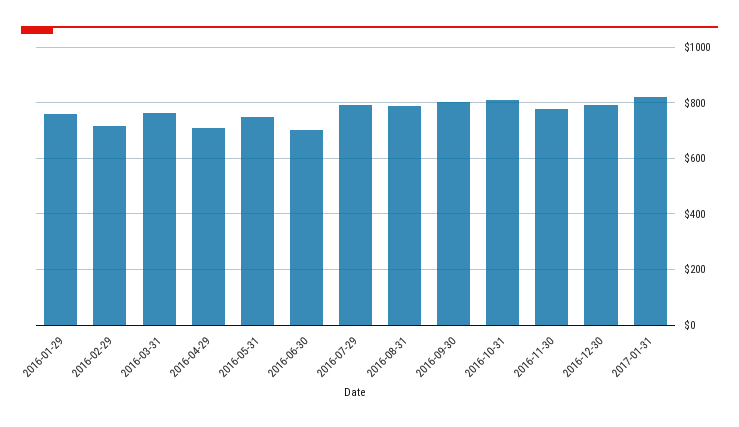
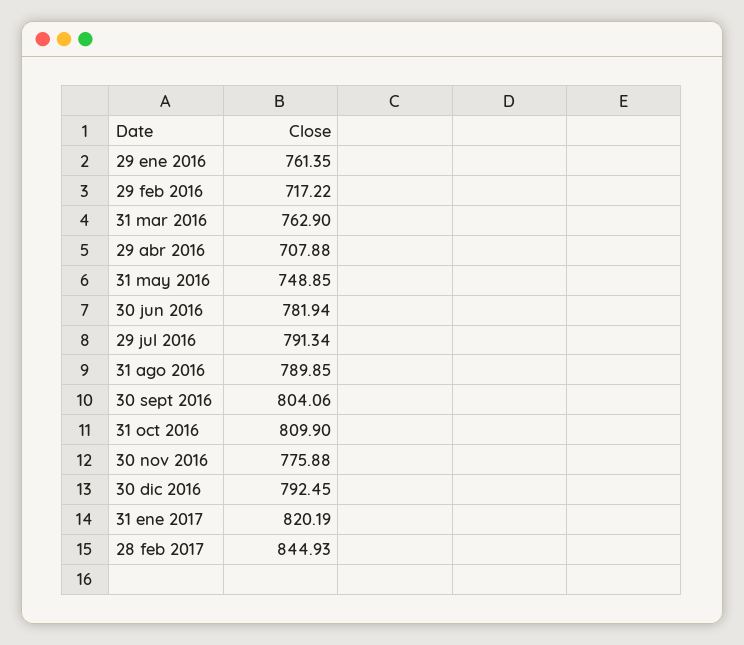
2016-06-30: 700 -> 781.94
28 feb 2017: none -> 844.93

